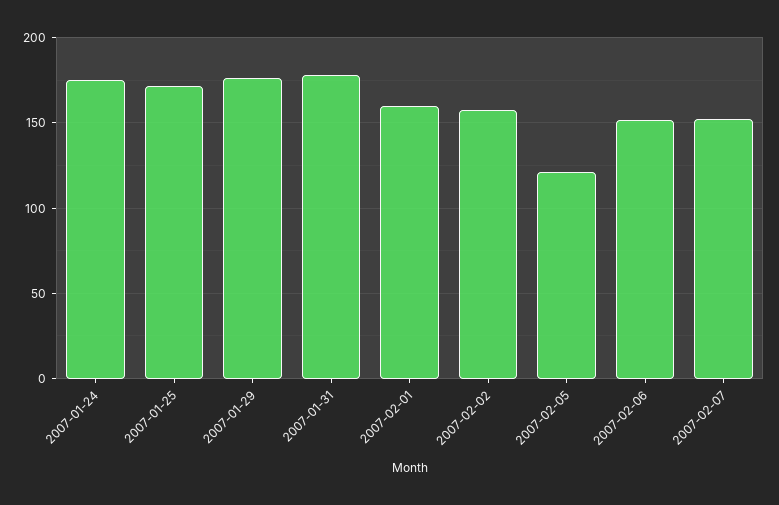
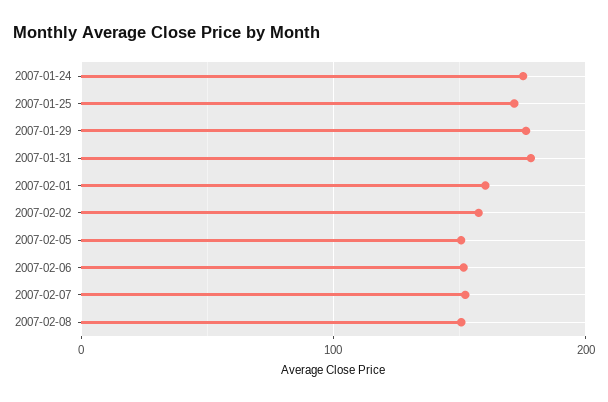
2007-02-05: 120 -> 150
2007-02-08: none -> 150

